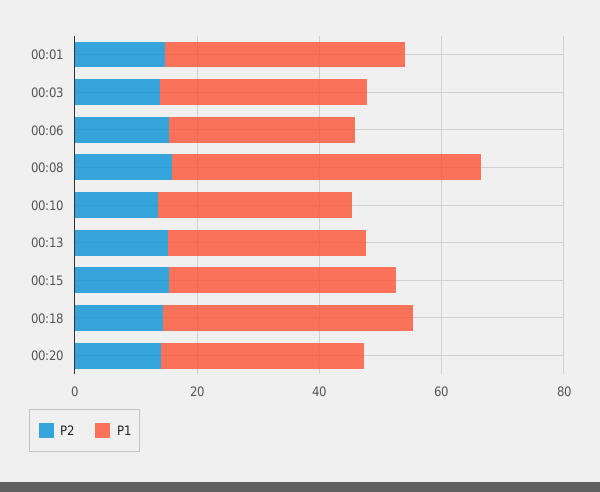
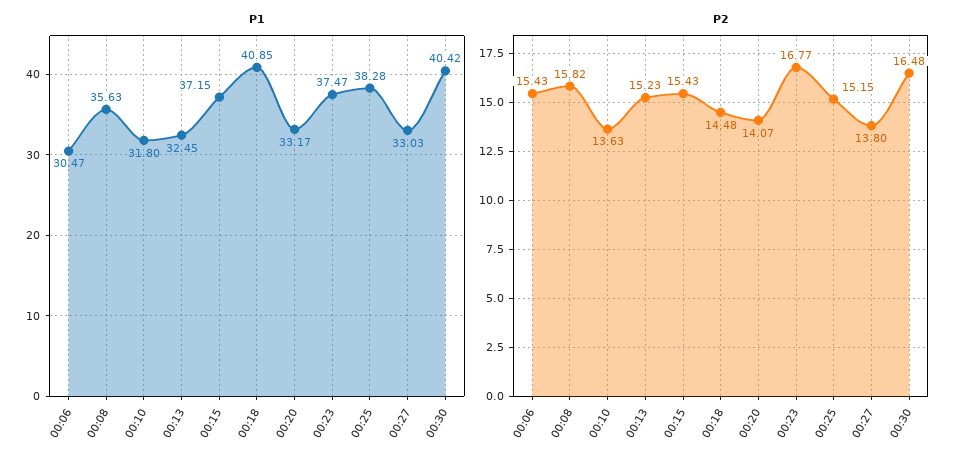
P2, 00:01: 15 -> none
P1, 00:01: 40 -> none
P2, 00:03: 15 -> none
P1, 00:03: 35 -> none
P1, 00:08: 50 -> 35.63
P1, 00:23: none -> 37.47
P1, 00:25: none -> 38.28
P1, 00:27: none -> 33.03
P1, 00:30: none -> 40.42
P2, 00:23: none -> 16.77
P2, 00:25: none -> 15.15
P2, 00:27: none -> 13.8
P2, 00:30: none -> 16.48

